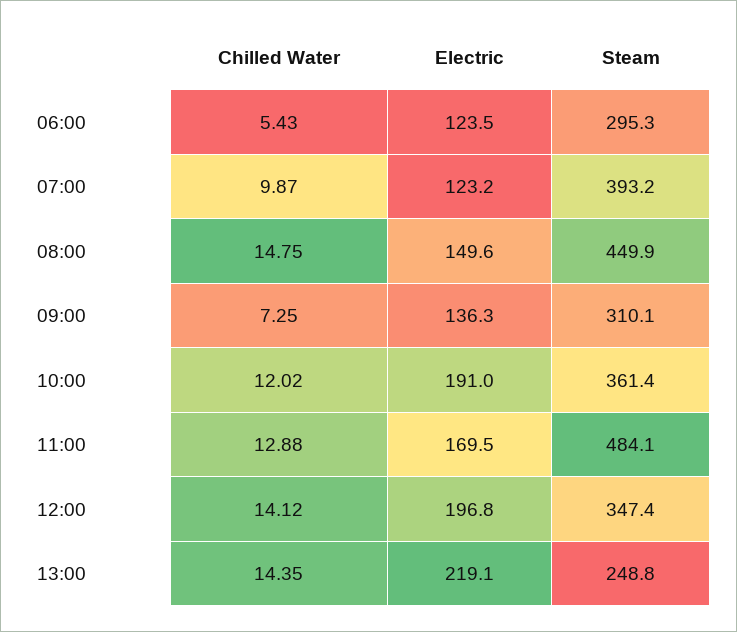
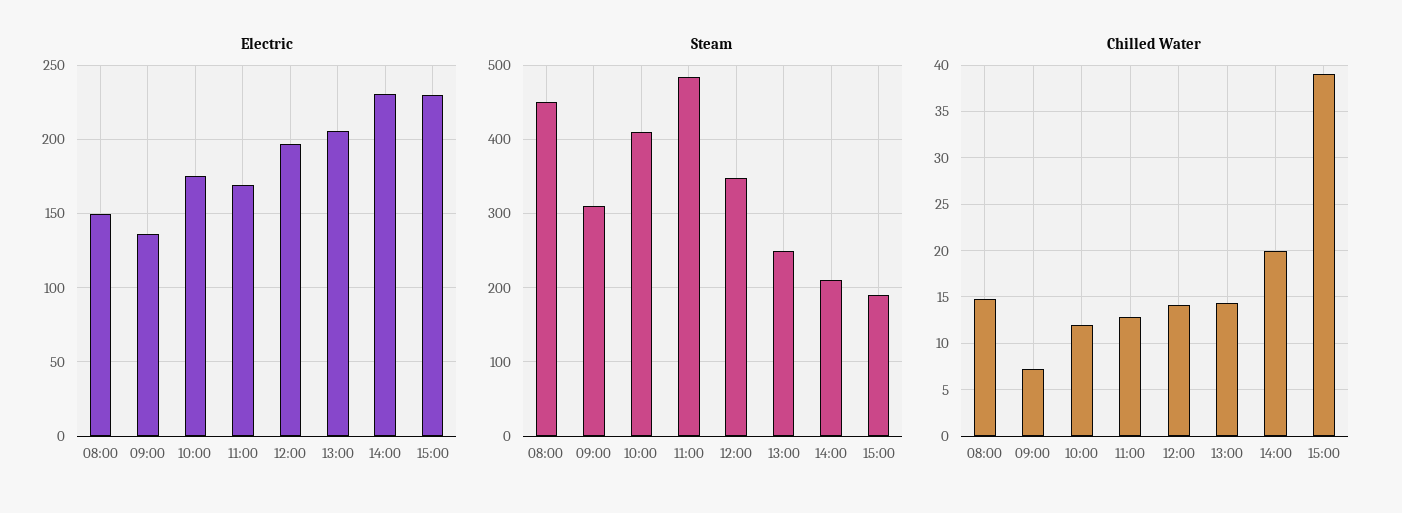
Chilled Water, 06:00: 5.43 -> none
Electric, 06:00: 123.5 -> none
Steam, 06:00: 295.3 -> none
Chilled Water, 07:00: 9.87 -> none
Electric, 07:00: 123.2 -> none
Steam, 07:00: 393.2 -> none
Electric, 10:00: 191 -> 175
Steam, 10:00: 361.4 -> 410
Electric, 13:00: 219.1 -> 205
Electric, 14:00: none -> 230
Electric, 15:00: none -> 230
Steam, 14:00: none -> 210
Steam, 15:00: none -> 190
Chilled Water, 14:00: none -> 20
Chilled Water, 15:00: none -> 39

